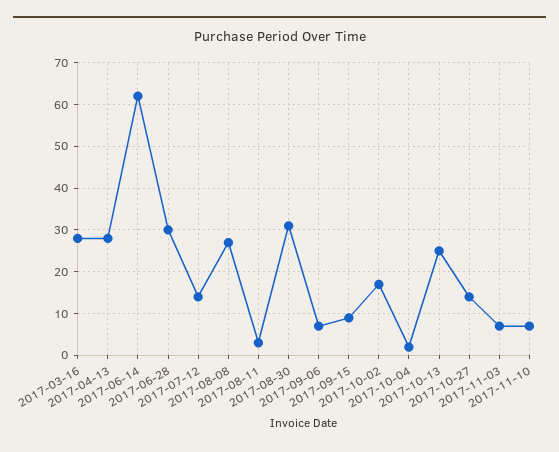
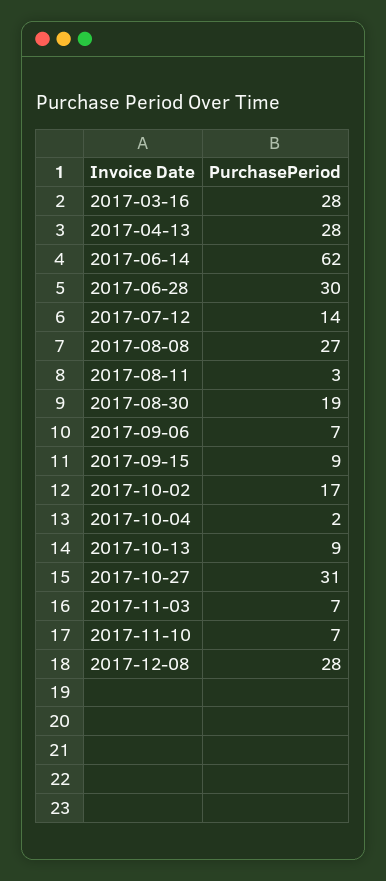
2017-08-30: 30 -> 19
2017-10-13: 25 -> 9
2017-10-27: 15 -> 31
2017-12-08: none -> 28

